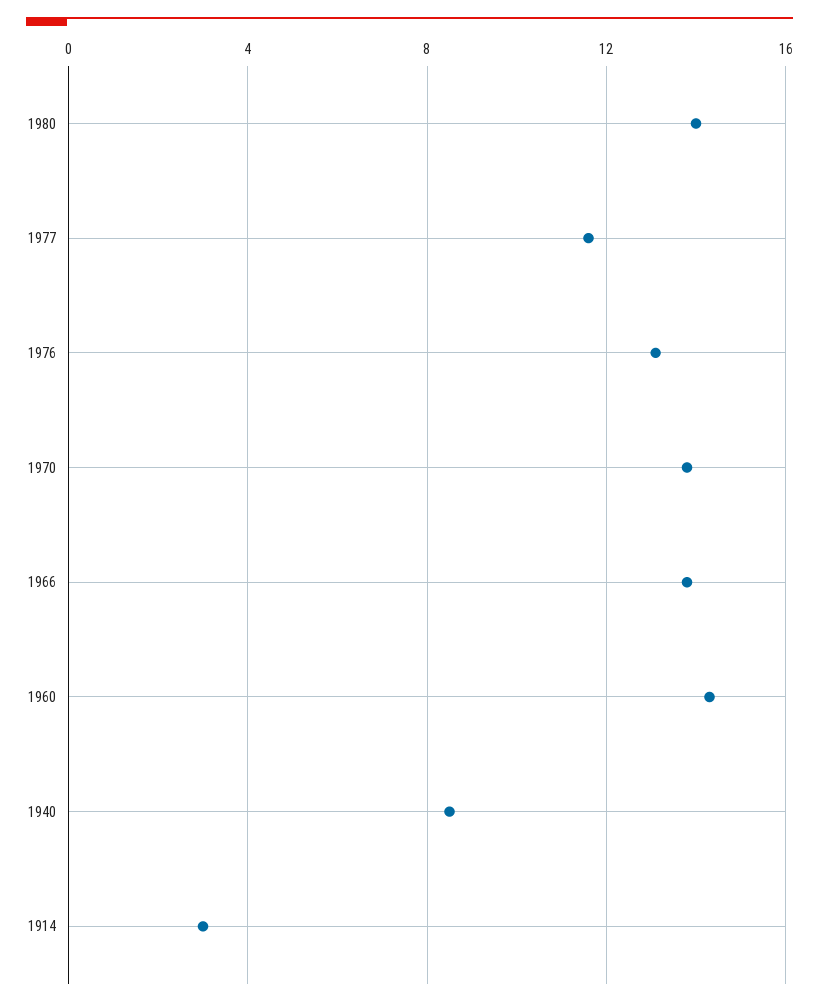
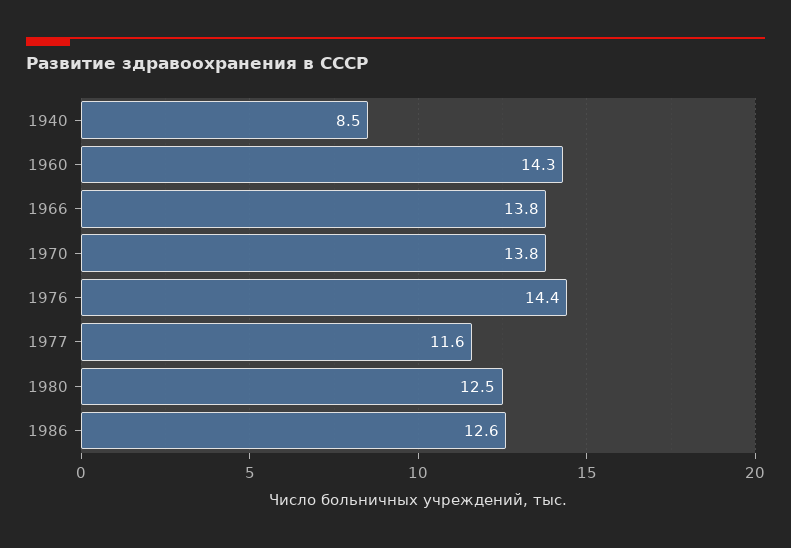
1980: 14 -> 12.5
1976: 13 -> 14.4
1914: 3 -> none
1986: none -> 12.6

